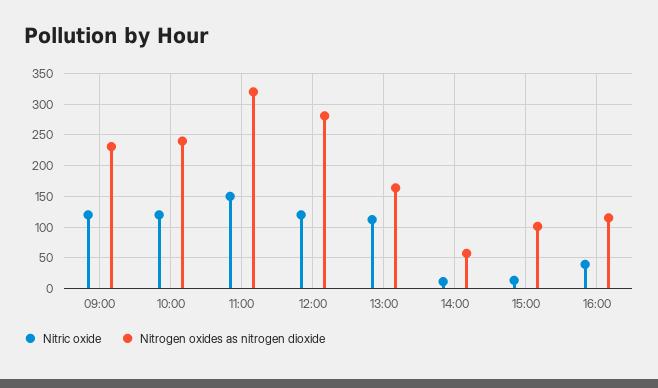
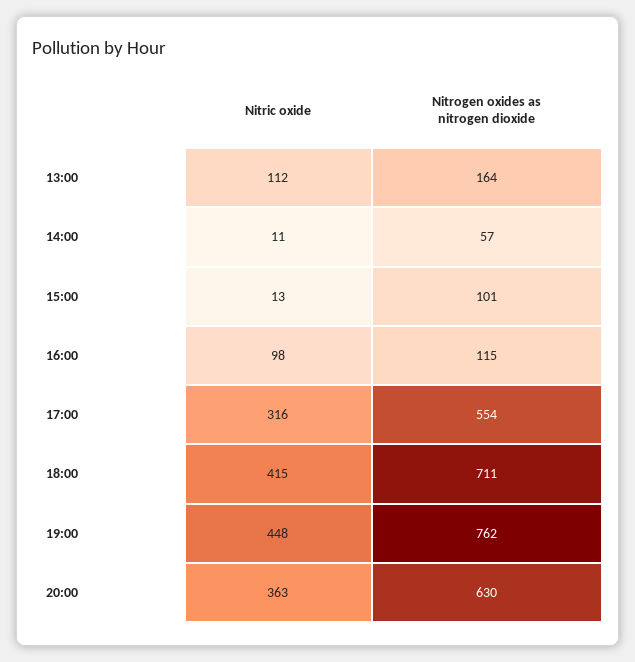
Nitric oxide, 09:00: 120 -> none
Nitrogen oxides as nitrogen dioxide, 09:00: 230 -> none
Nitric oxide, 10:00: 120 -> none
Nitrogen oxides as nitrogen dioxide, 10:00: 240 -> none
Nitric oxide, 11:00: 150 -> none
Nitrogen oxides as nitrogen dioxide, 11:00: 320 -> none
Nitric oxide, 12:00: 120 -> none
Nitrogen oxides as nitrogen dioxide, 12:00: 280 -> none
Nitric oxide, 16:00: 40 -> 98
Nitric oxide, 17:00: none -> 316
Nitrogen oxides as nitrogen dioxide, 17:00: none -> 554
Nitric oxide, 18:00: none -> 415
Nitrogen oxides as nitrogen dioxide, 18:00: none -> 711
Nitric oxide, 19:00: none -> 448
Nitrogen oxides as nitrogen dioxide, 19:00: none -> 762
Nitric oxide, 20:00: none -> 363
Nitrogen oxides as nitrogen dioxide, 20:00: none -> 630

